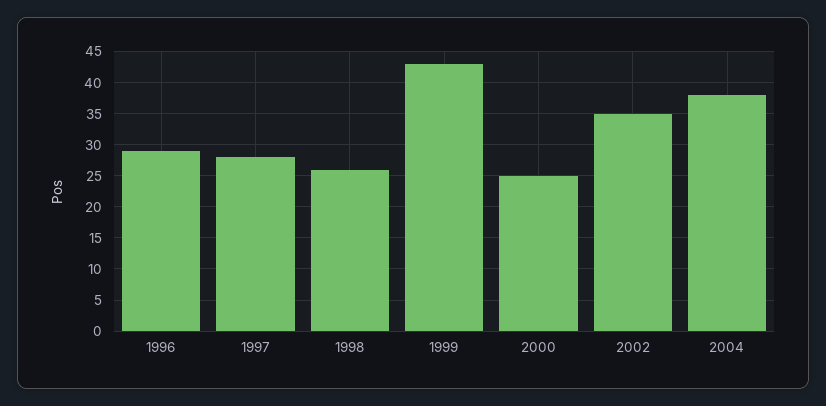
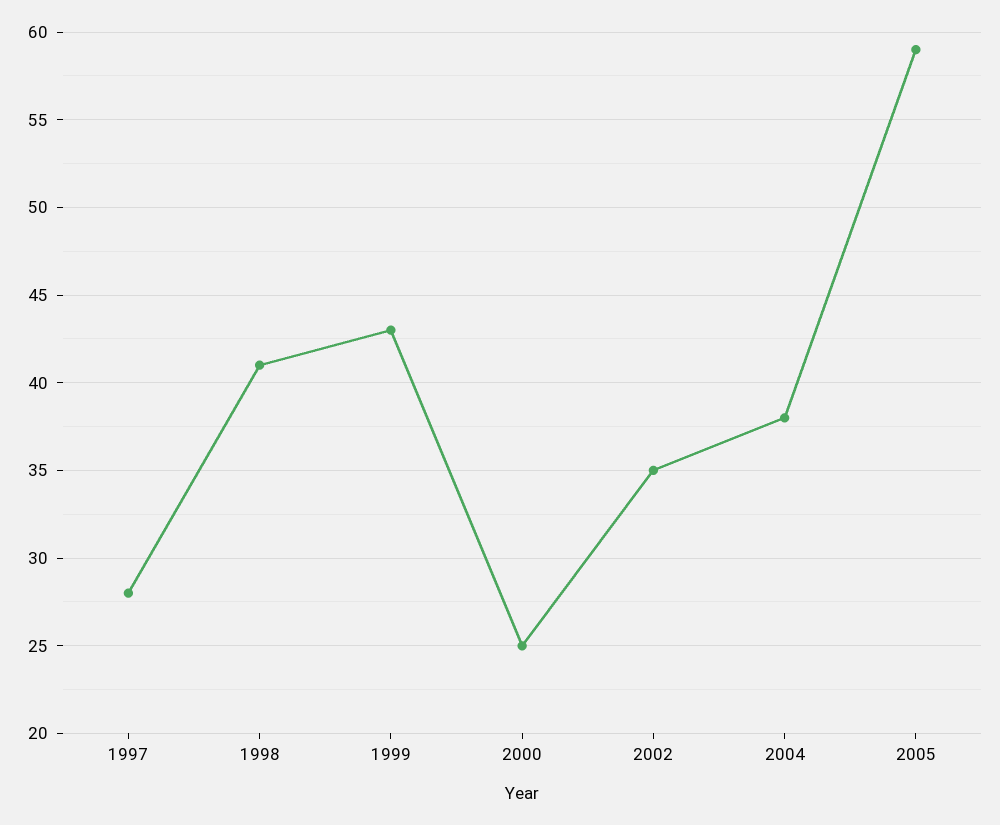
1996: 29 -> none
1998: 26 -> 41
2005: none -> 59

